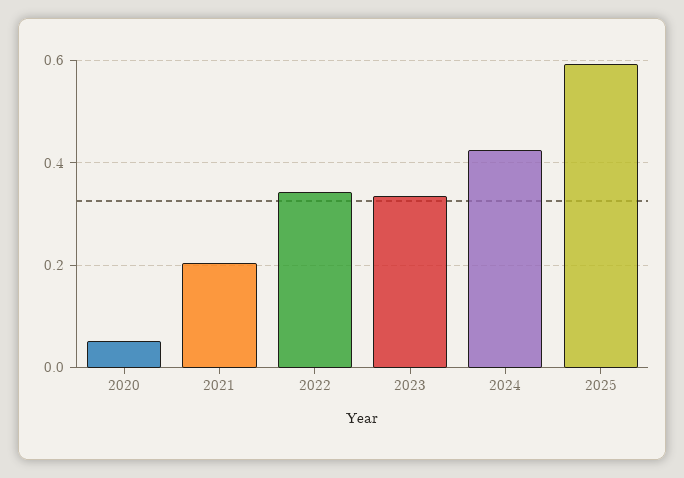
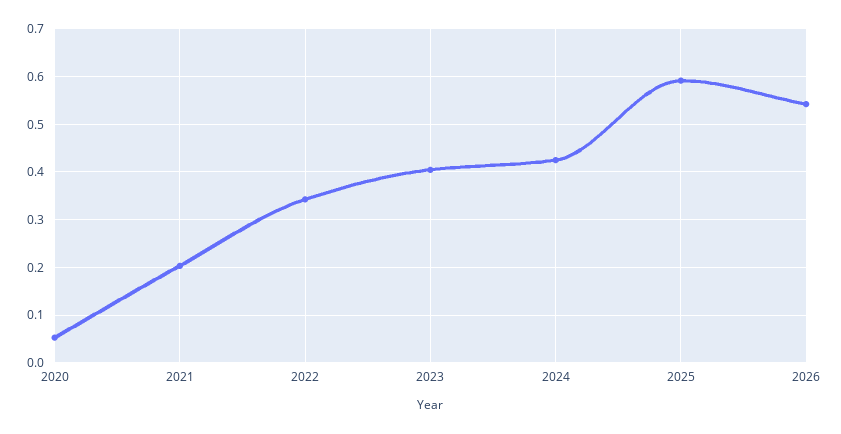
2023: 0.34 -> 0.4
2026: none -> 0.54

